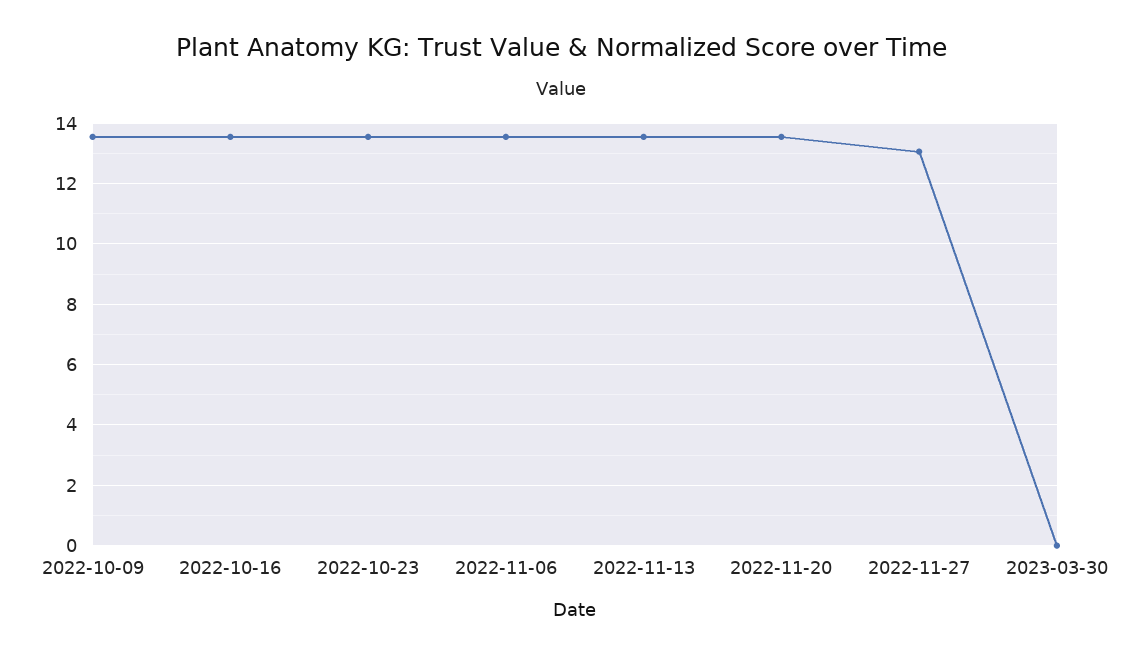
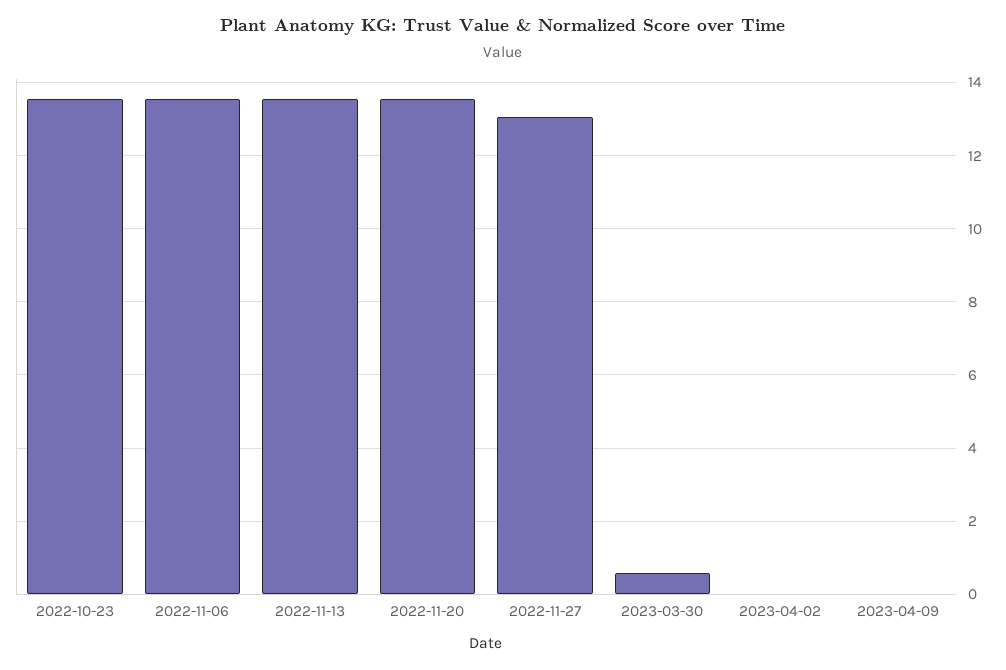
2022-10-09: 13.6 -> none
2022-10-16: 13.6 -> none
2023-03-30: 0 -> 0.6
2023-04-02: none -> 0
2023-04-09: none -> 0

